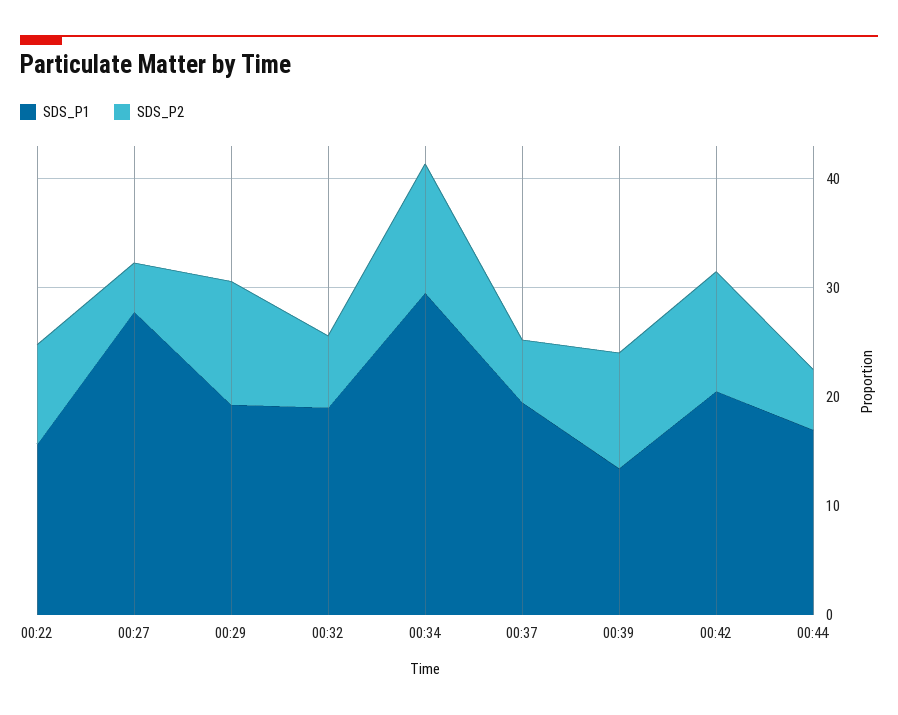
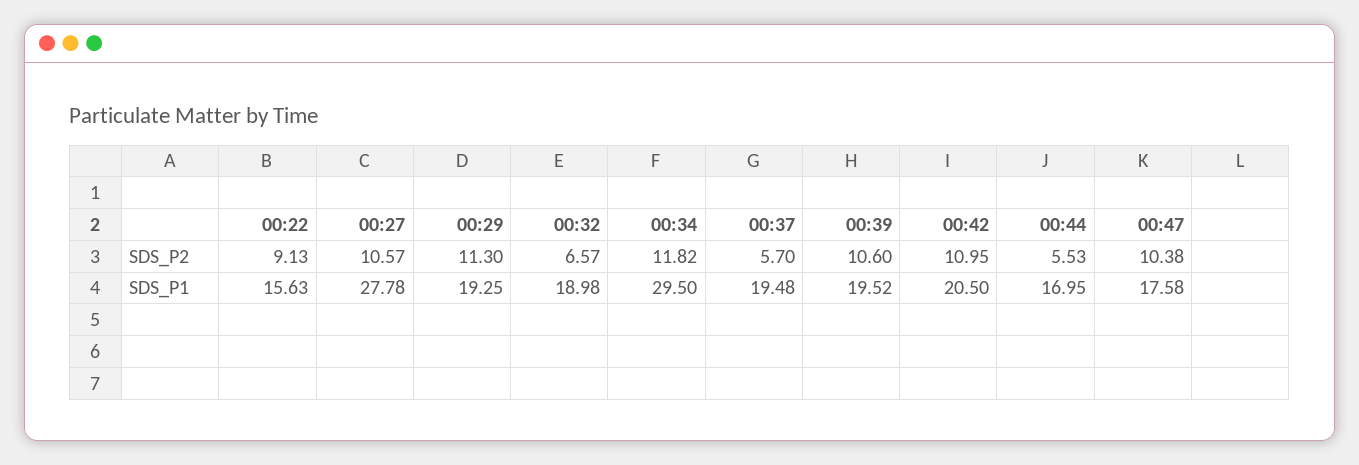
SDS_P2, 00:27: 4 -> 10.57
SDS_P1, 00:39: 14 -> 19.52
SDS_P2, 00:47: none -> 10.38
SDS_P1, 00:47: none -> 17.58

